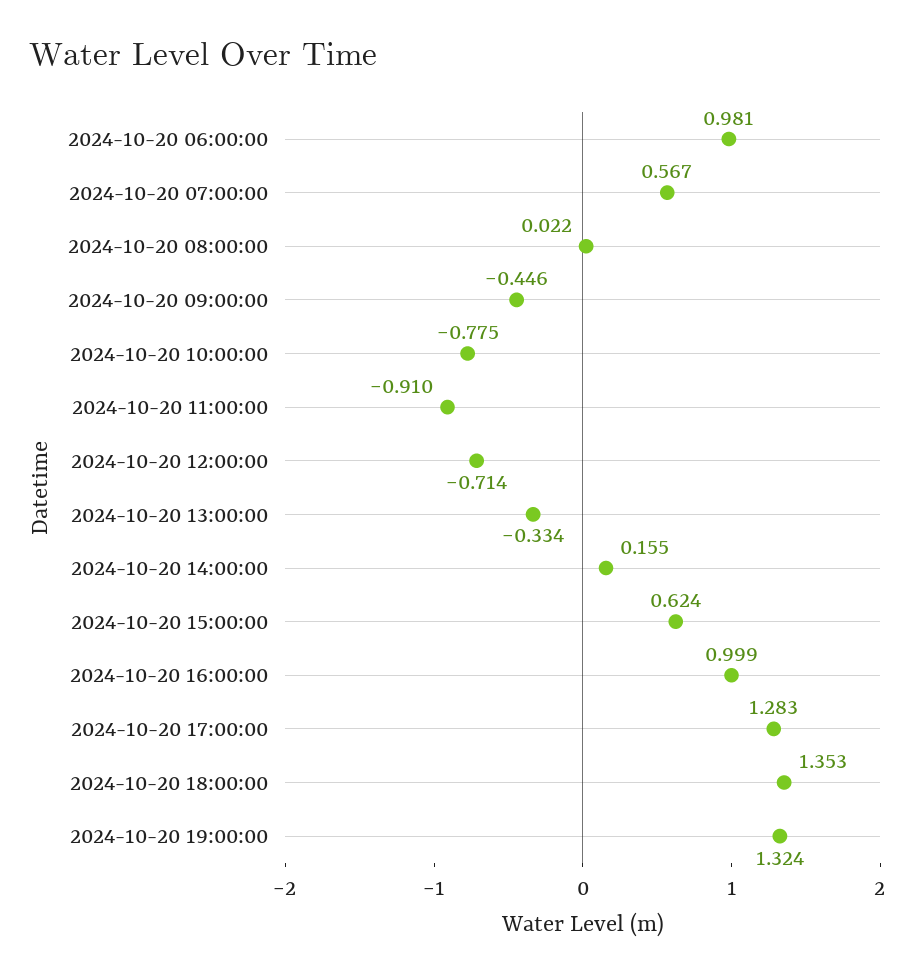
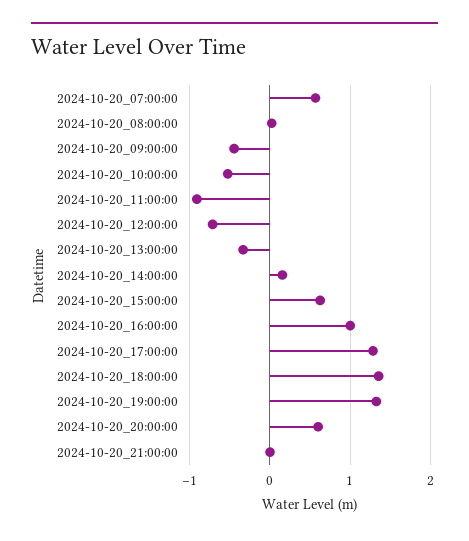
2024-10-20 06:00:00: 0.981 -> none
2024-10-20 10:00:00: -0.775 -> -0.5
2024-10-20_20:00:00: none -> 0.6
2024-10-20_21:00:00: none -> 0

